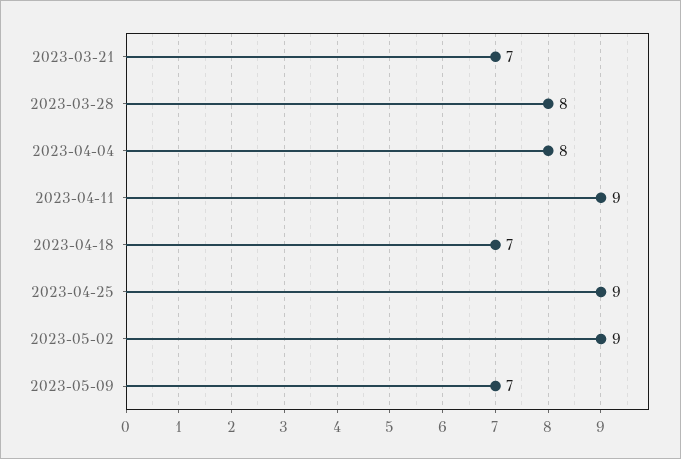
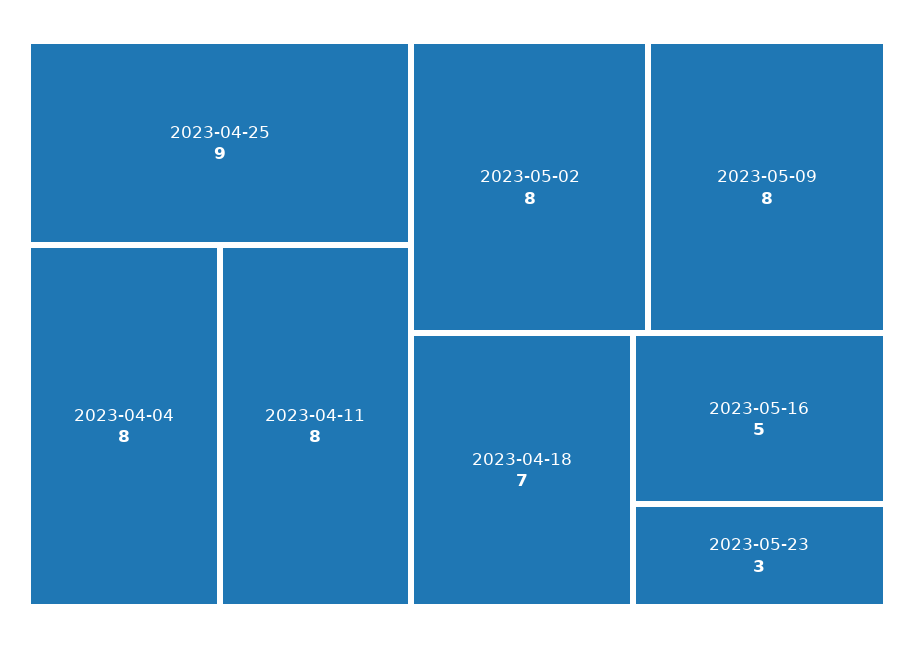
2023-03-21: 7 -> none
2023-03-28: 8 -> none
2023-04-11: 9 -> 8
2023-05-02: 9 -> 8
2023-05-09: 7 -> 8
2023-05-16: none -> 5
2023-05-23: none -> 3

